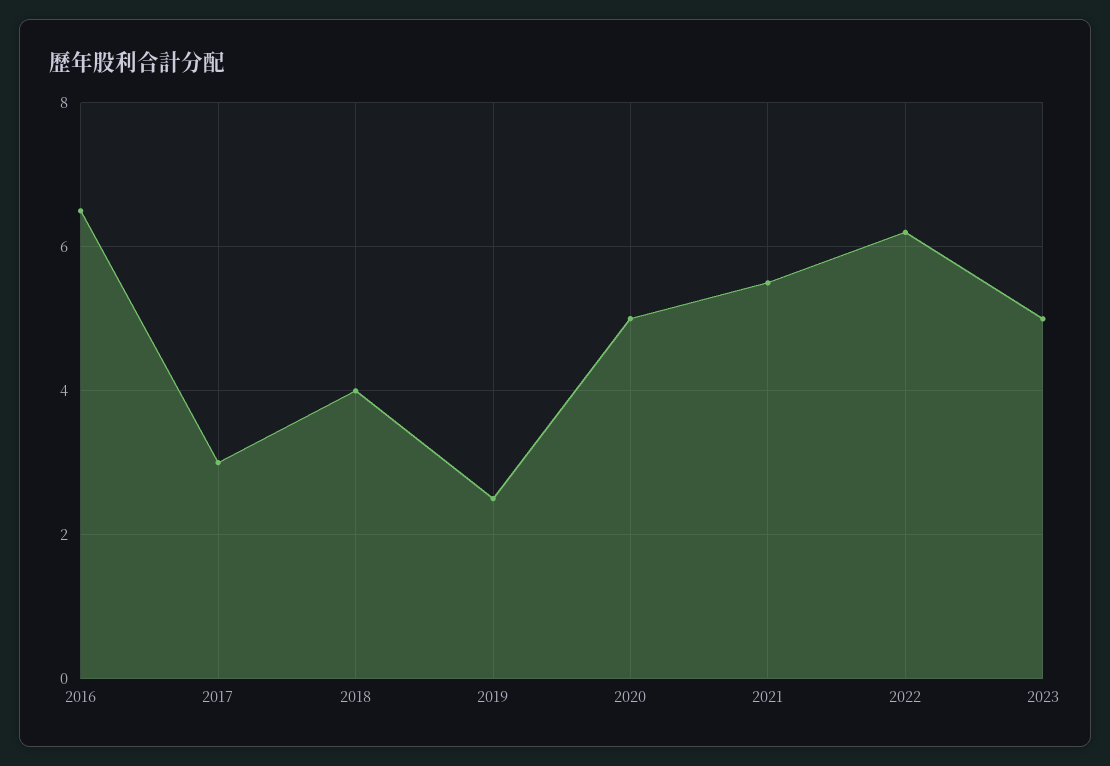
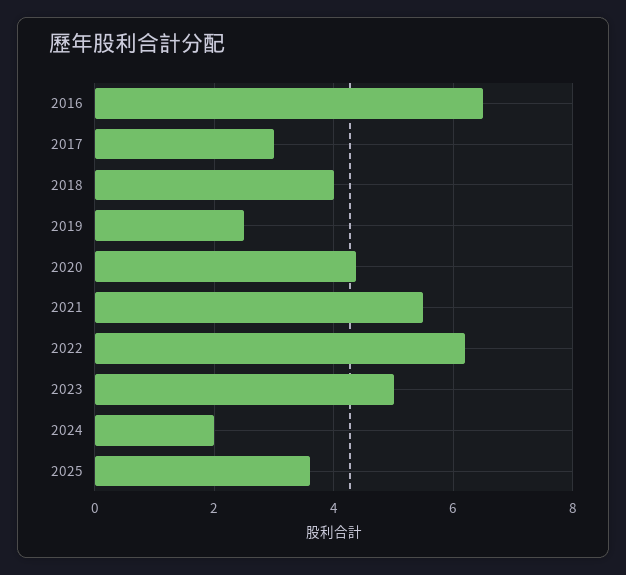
2020: 5 -> 4.4
2024: none -> 2
2025: none -> 3.6

